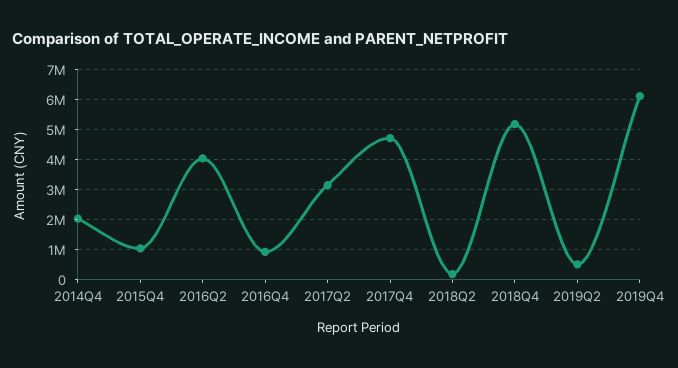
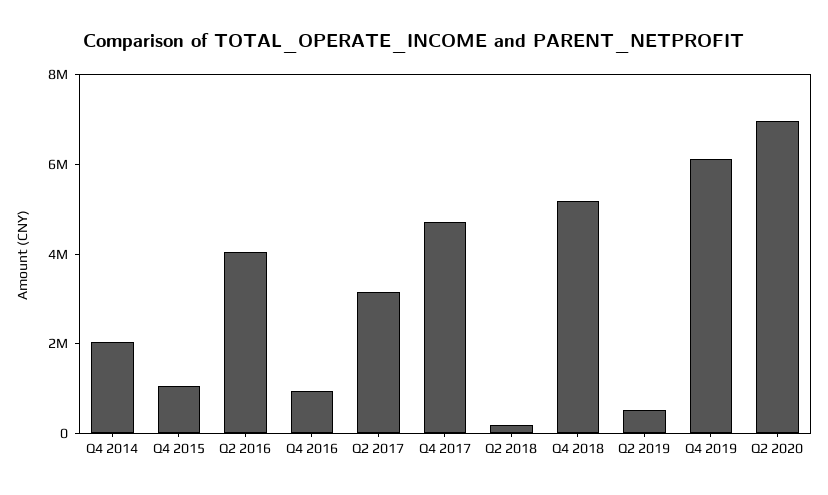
Q2 2020: none -> 7000000

